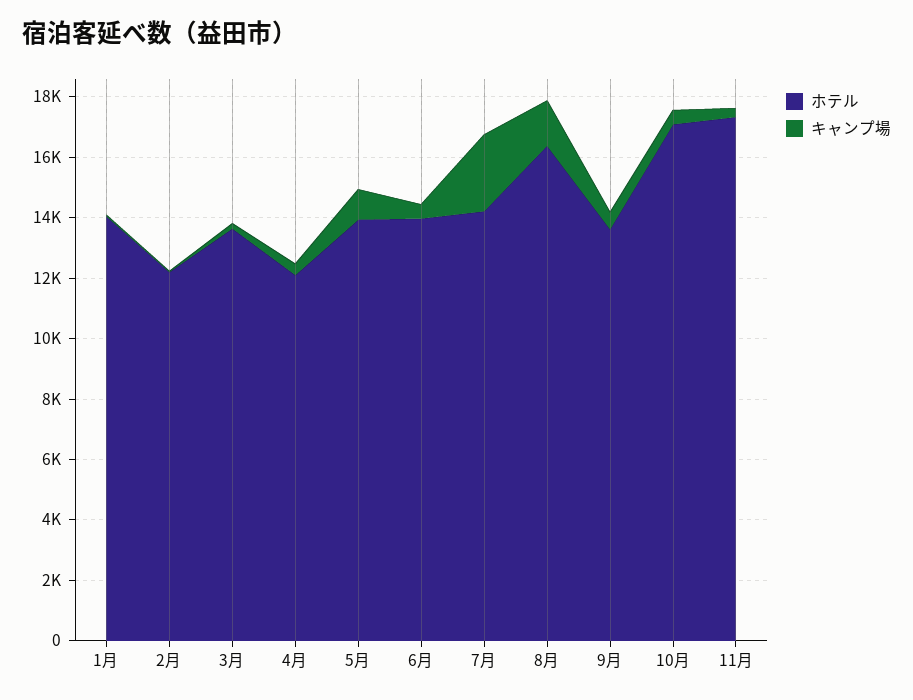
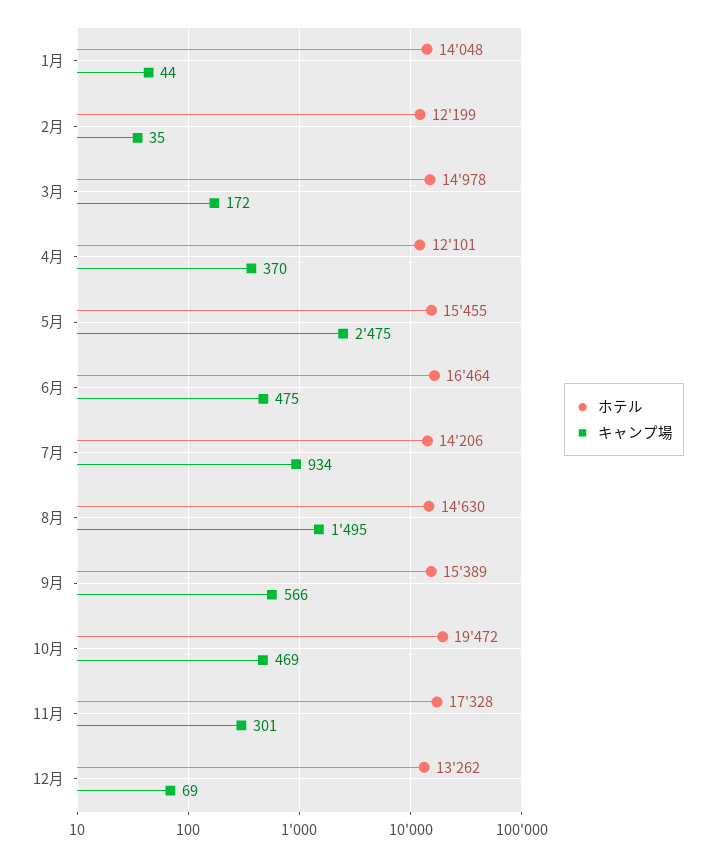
ホテル, 3月: 13500 -> 14978
ホテル, 5月: 14000 -> 15455
キャンプ場, 5月: 1000 -> 2475
ホテル, 6月: 14000 -> 16464
キャンプ場, 7月: 2500 -> 934
ホテル, 8月: 16500 -> 14630
ホテル, 9月: 13500 -> 15389
ホテル, 10月: 17000 -> 19472
ホテル, 12月: none -> 13262
キャンプ場, 12月: none -> 69

